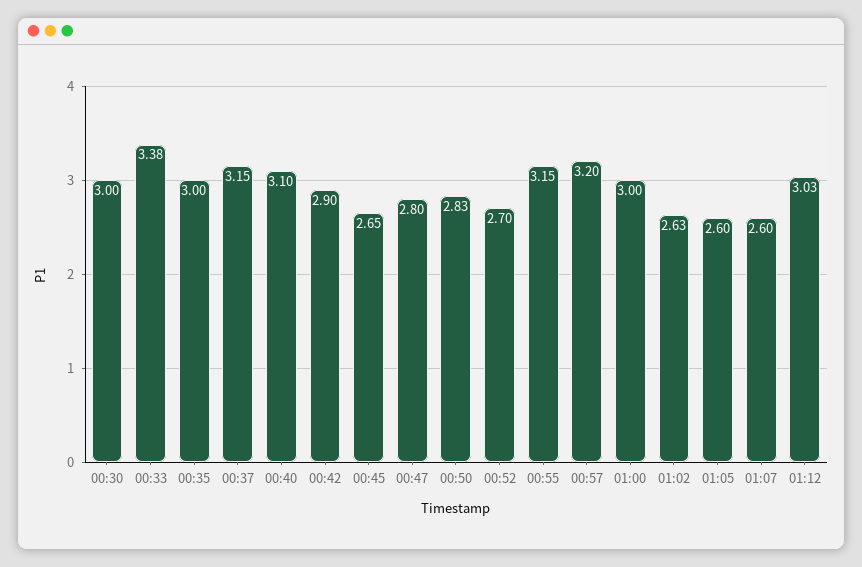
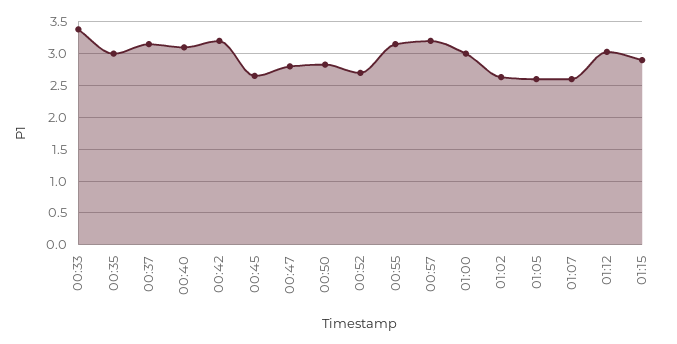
00:30: 3 -> none
00:42: 2.9 -> 3.2
01:15: none -> 2.9

